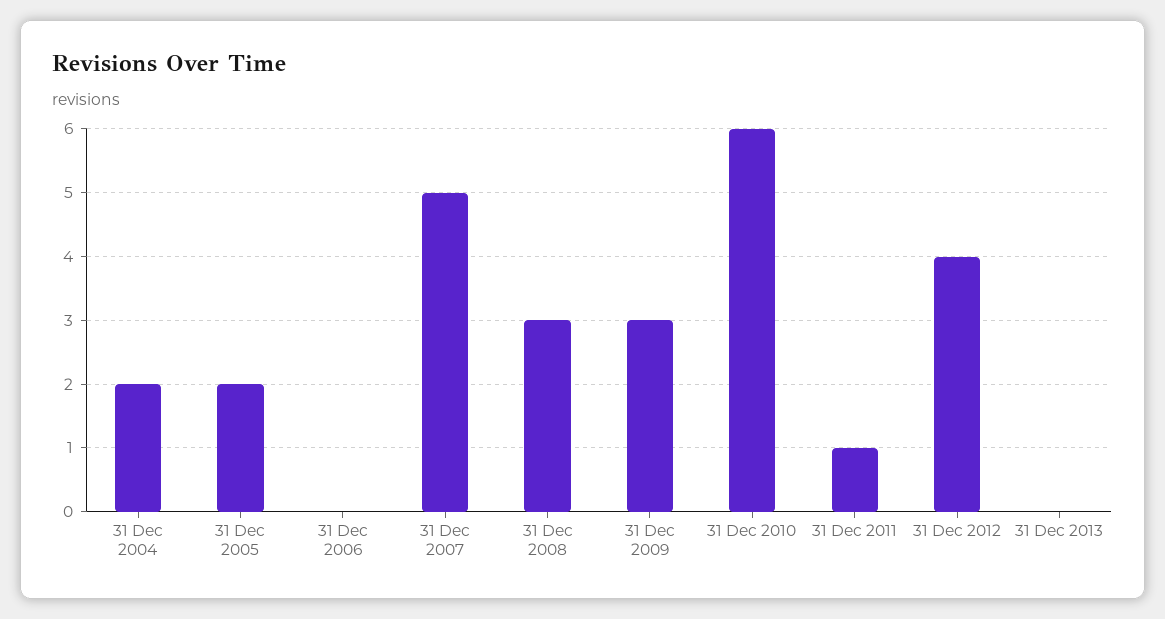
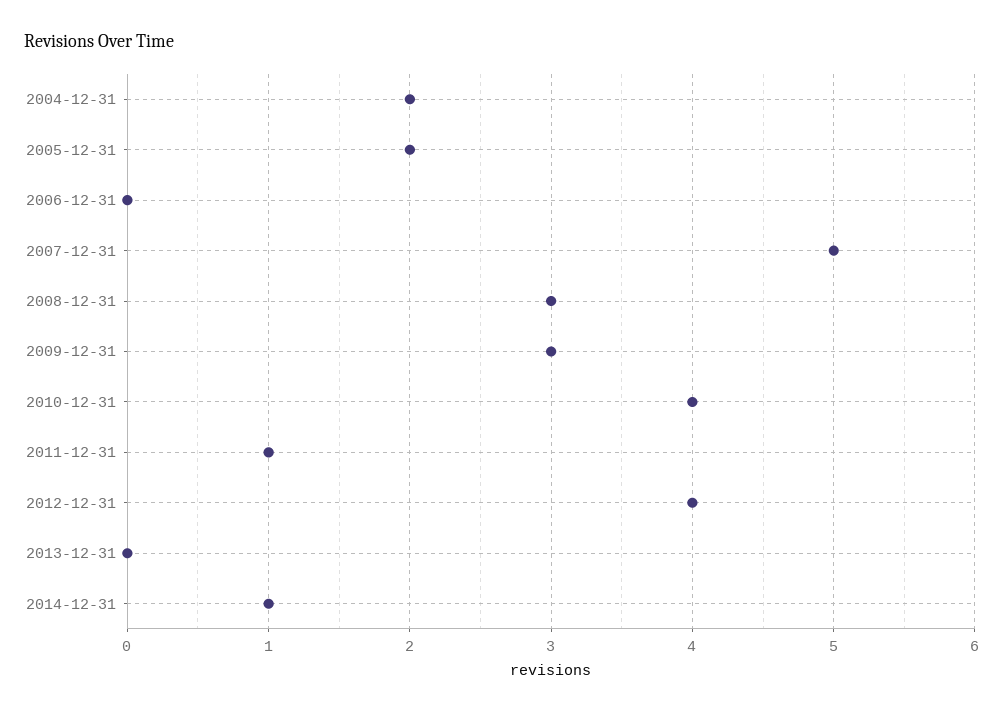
31 Dec 2010: 6 -> 4
2014-12-31: none -> 1

